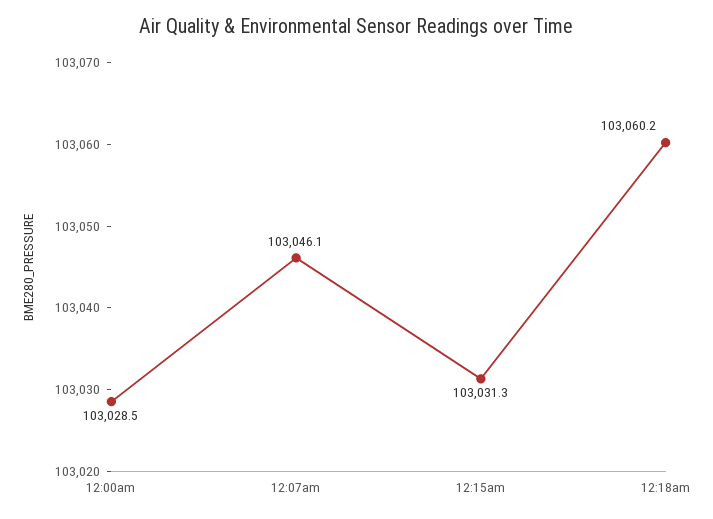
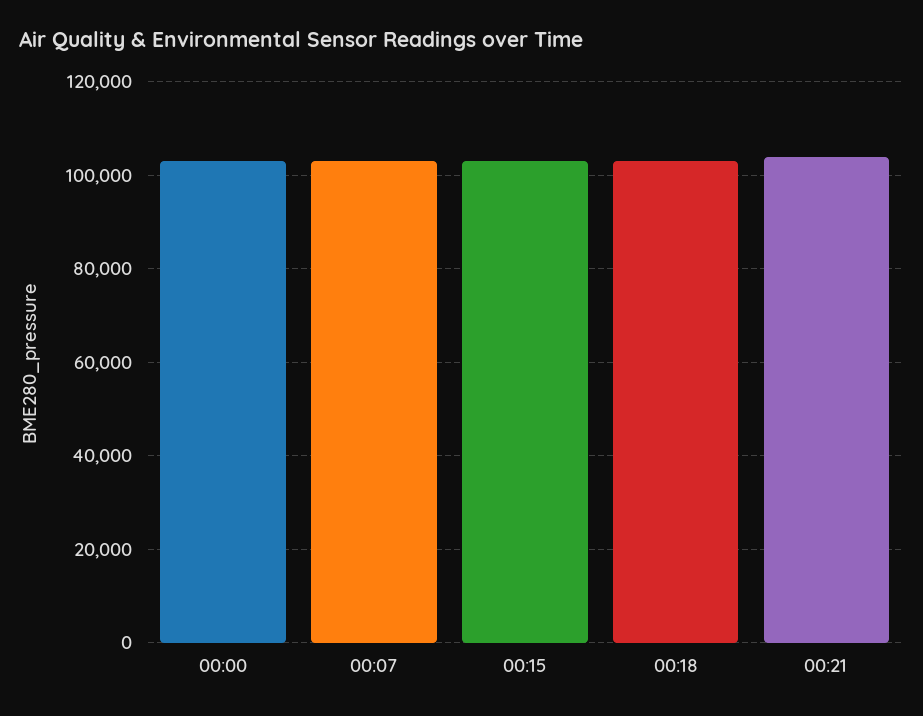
00:21: none -> 104000

